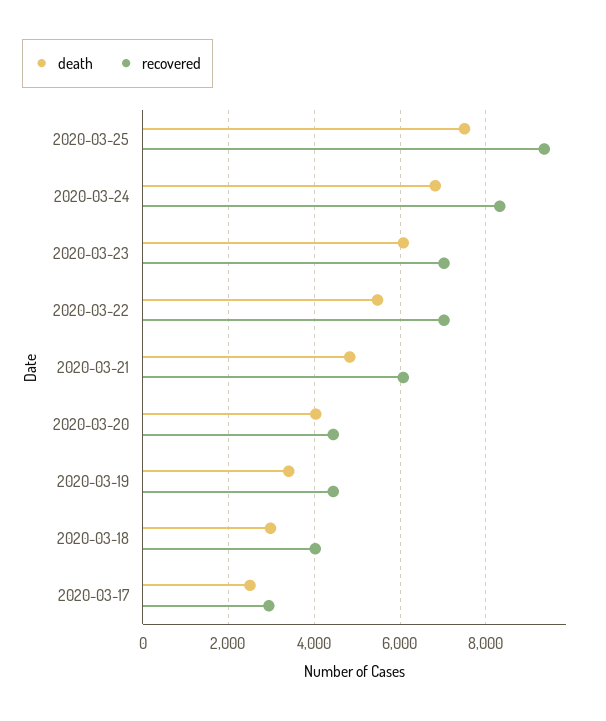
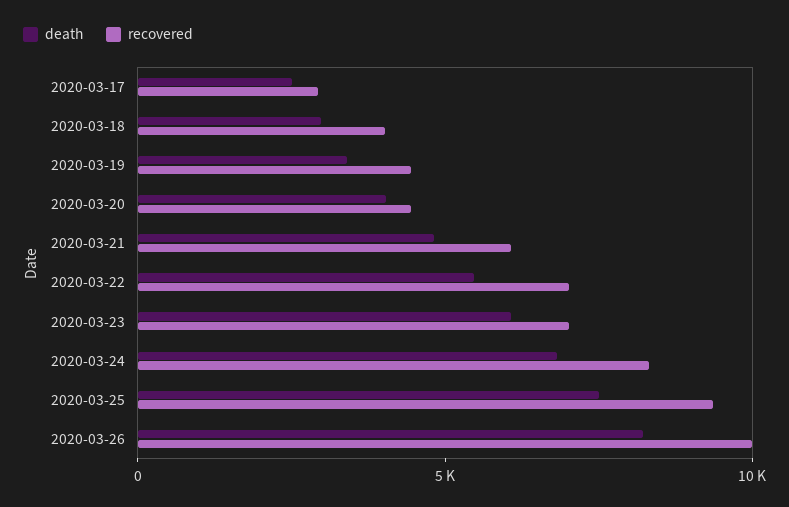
death, 2020-03-26: none -> 8000
recovered, 2020-03-26: none -> 10000

